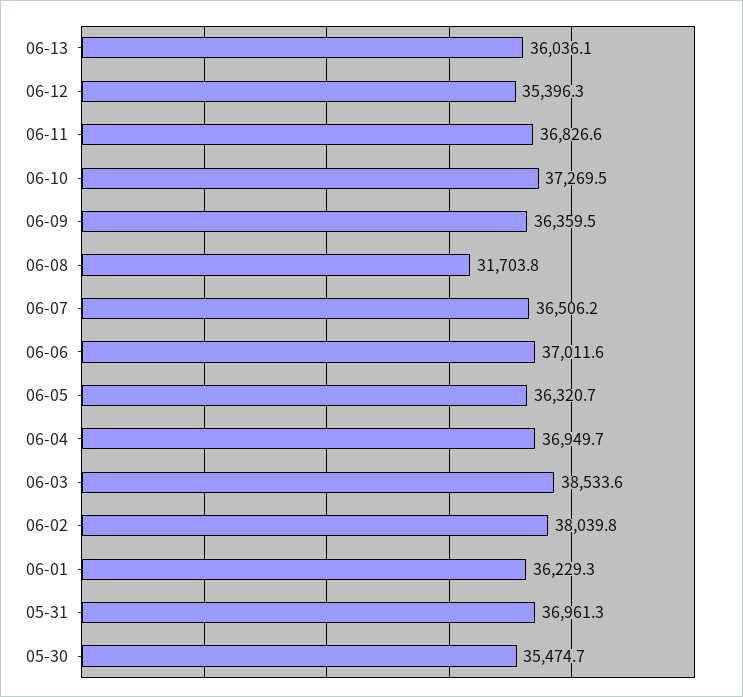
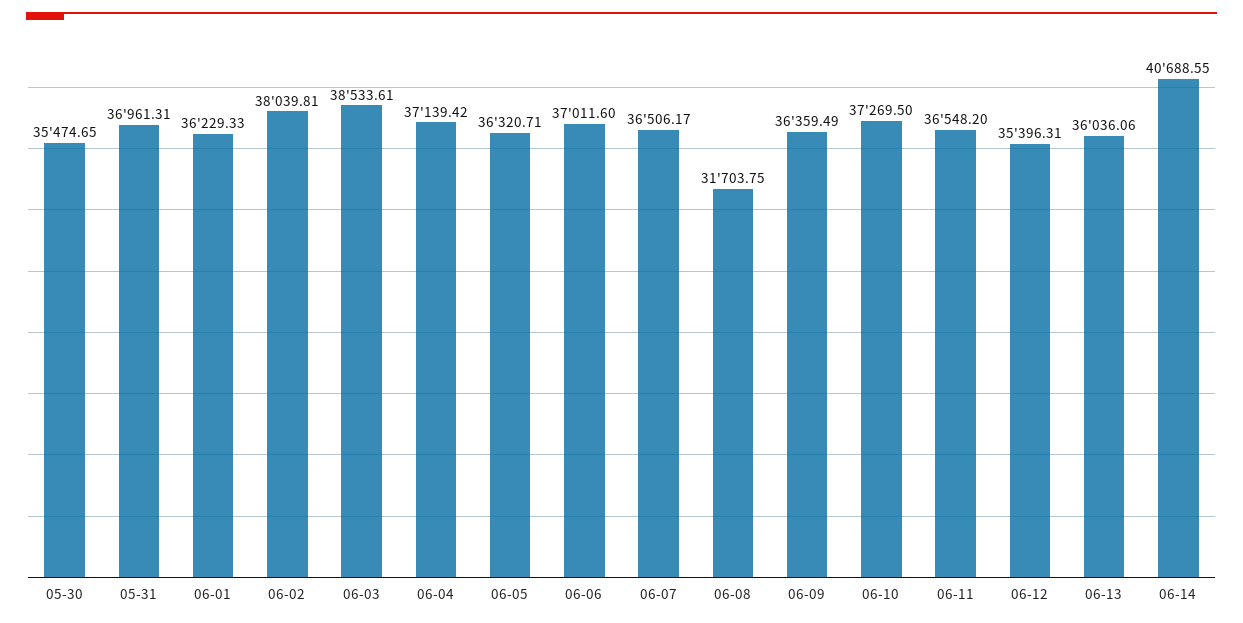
06-11: 36826.6 -> 36548.2
06-04: 36949.7 -> 37139.42
06-14: none -> 40688.55

